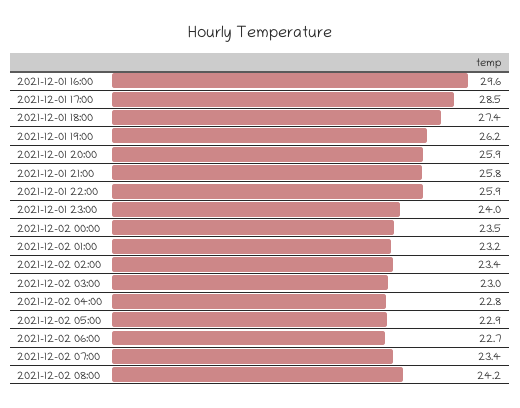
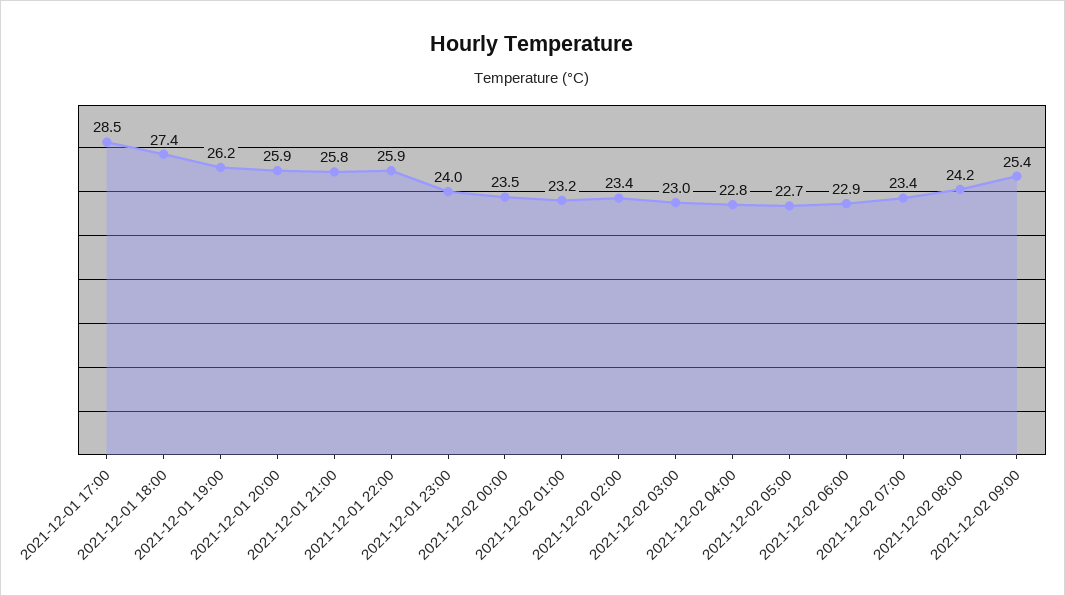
2021-12-01 16:00: 29.6 -> none
2021-12-02 05:00: 22.9 -> 22.7
2021-12-02 06:00: 22.7 -> 22.9
2021-12-02 09:00: none -> 25.4

